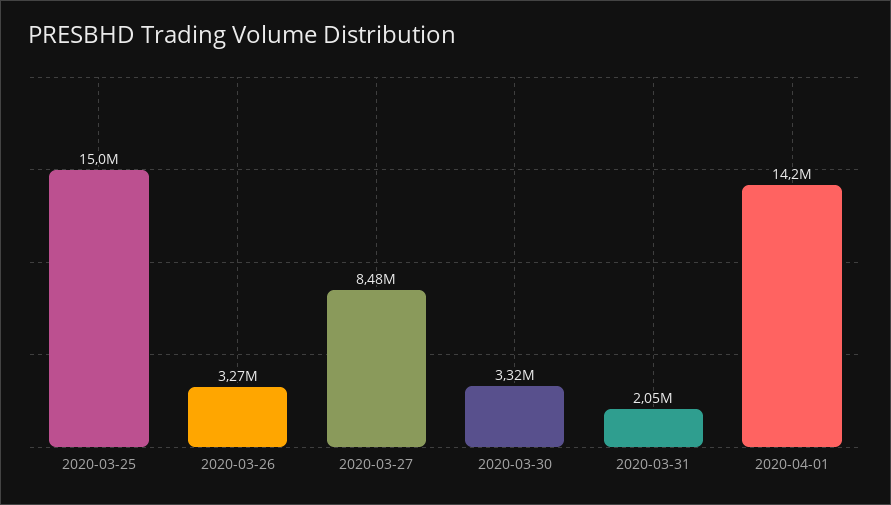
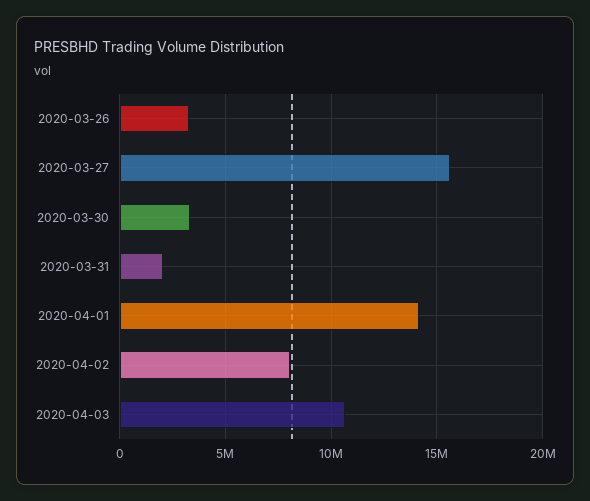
2020-03-25: 15000000 -> none
2020-03-27: 8480000 -> 15500000
2020-04-02: none -> 8000000
2020-04-03: none -> 10500000

